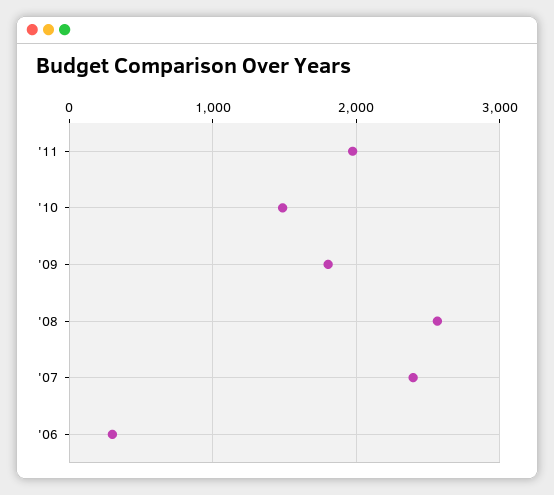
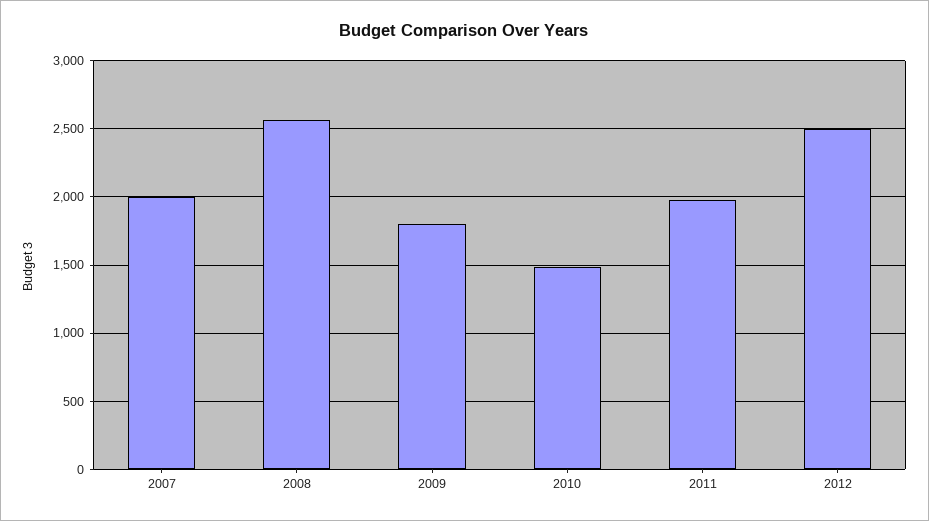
'07: 2400 -> 2000
'06: 300 -> none
2012: none -> 2500

